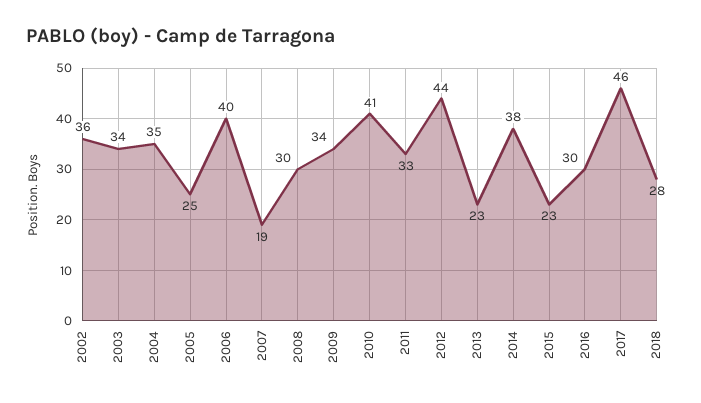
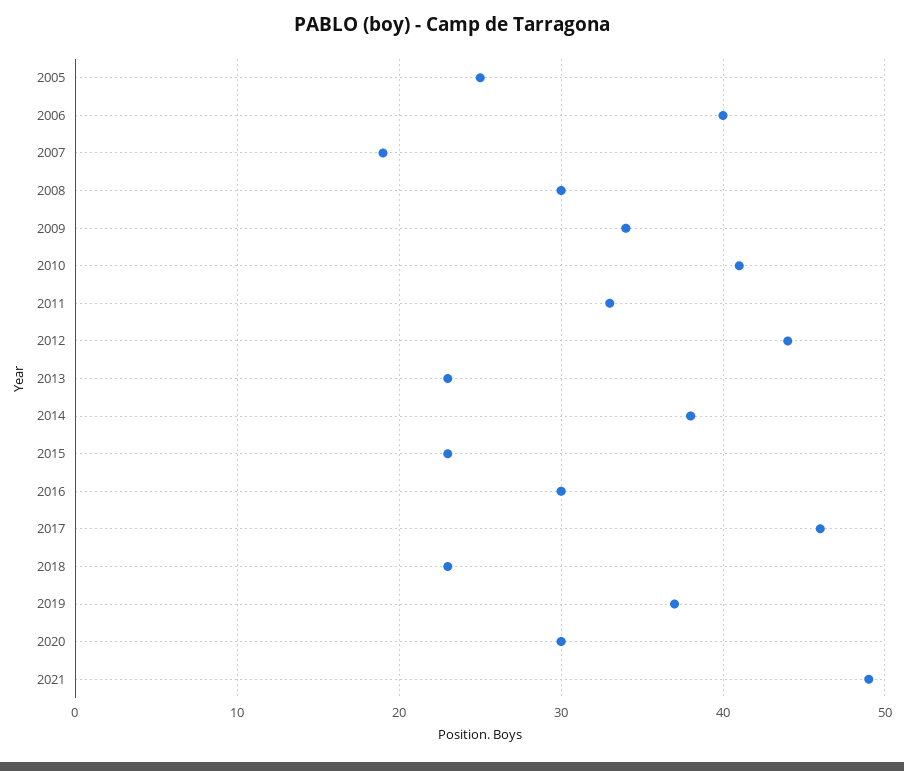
2002: 36 -> none
2003: 34 -> none
2004: 35 -> none
2018: 28 -> 23
2019: none -> 37
2020: none -> 30
2021: none -> 49

